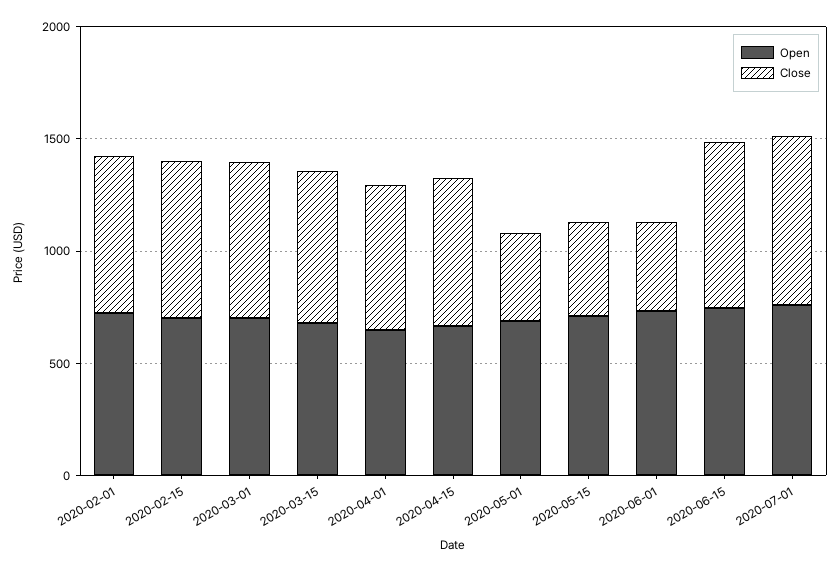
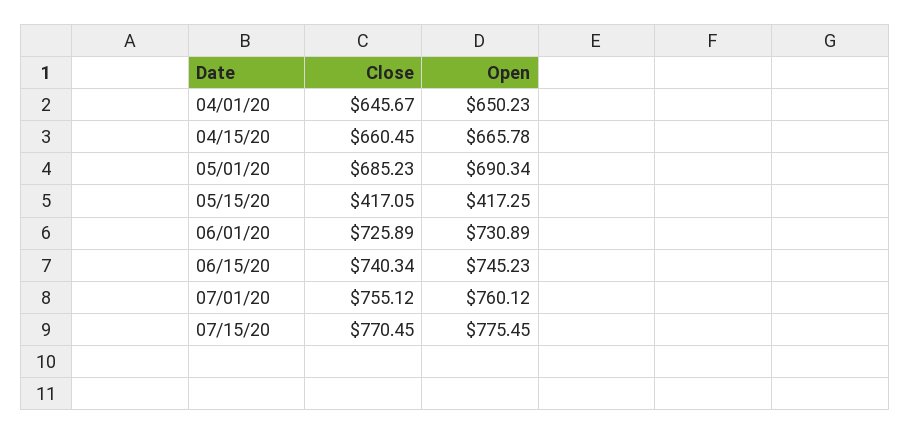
Open, 2020-02-01: 700 -> none
Close, 2020-02-01: 700 -> none
Open, 2020-02-15: 700 -> none
Close, 2020-02-15: 700 -> none
Open, 2020-03-01: 700 -> none
Close, 2020-03-01: 700 -> none
Open, 2020-03-15: 700 -> none
Close, 2020-03-15: 700 -> none
Close, 2020-05-01: 400 -> 685.23
Open, 2020-05-15: 700 -> 417.25
Close, 2020-06-01: 400 -> 725.89
Close, 07/15/20: none -> 770.45
Open, 07/15/20: none -> 775.45

